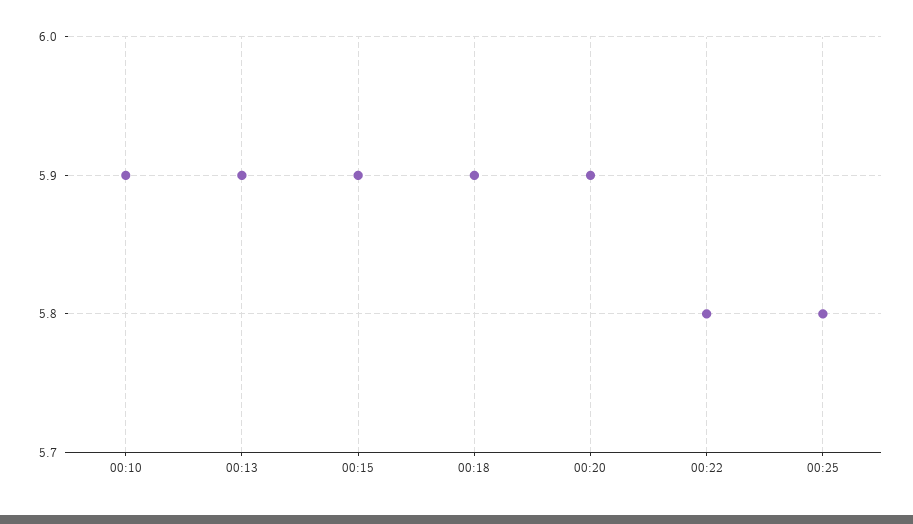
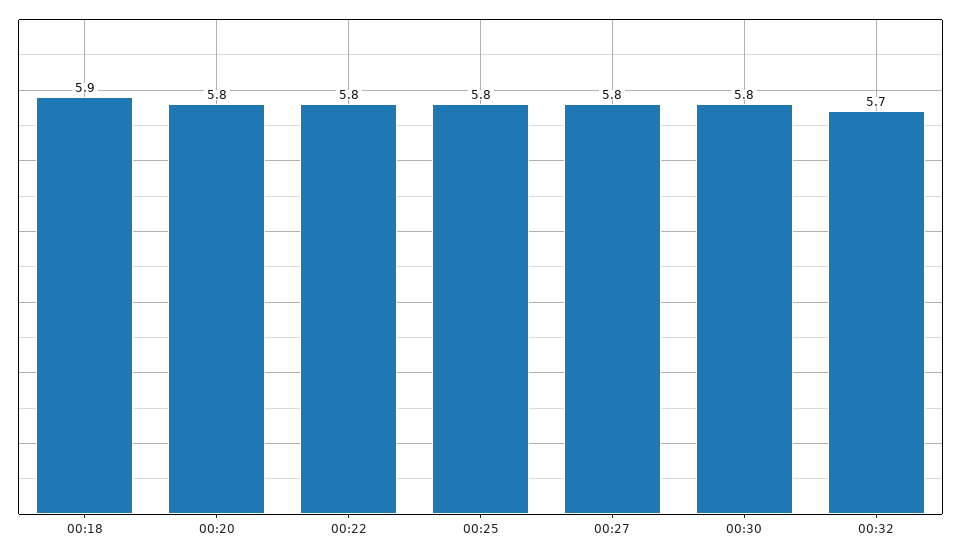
00:10: 5.9 -> none
00:13: 5.9 -> none
00:15: 5.9 -> none
00:20: 5.9 -> 5.8
00:27: none -> 5.8
00:30: none -> 5.8
00:32: none -> 5.7

